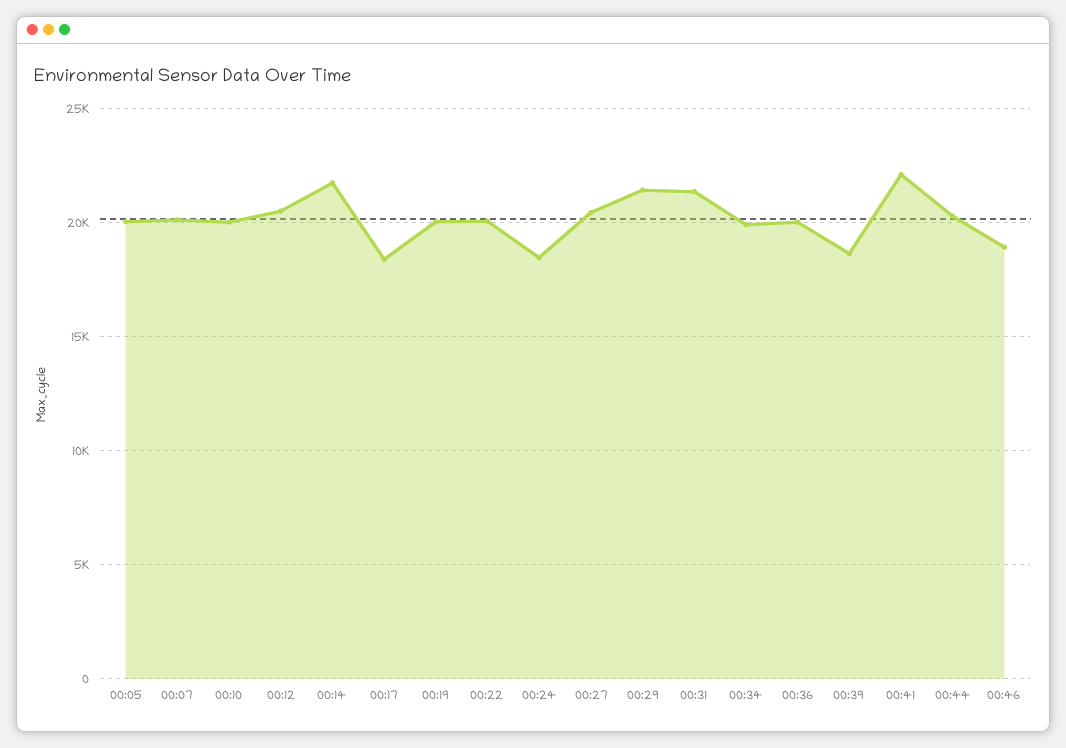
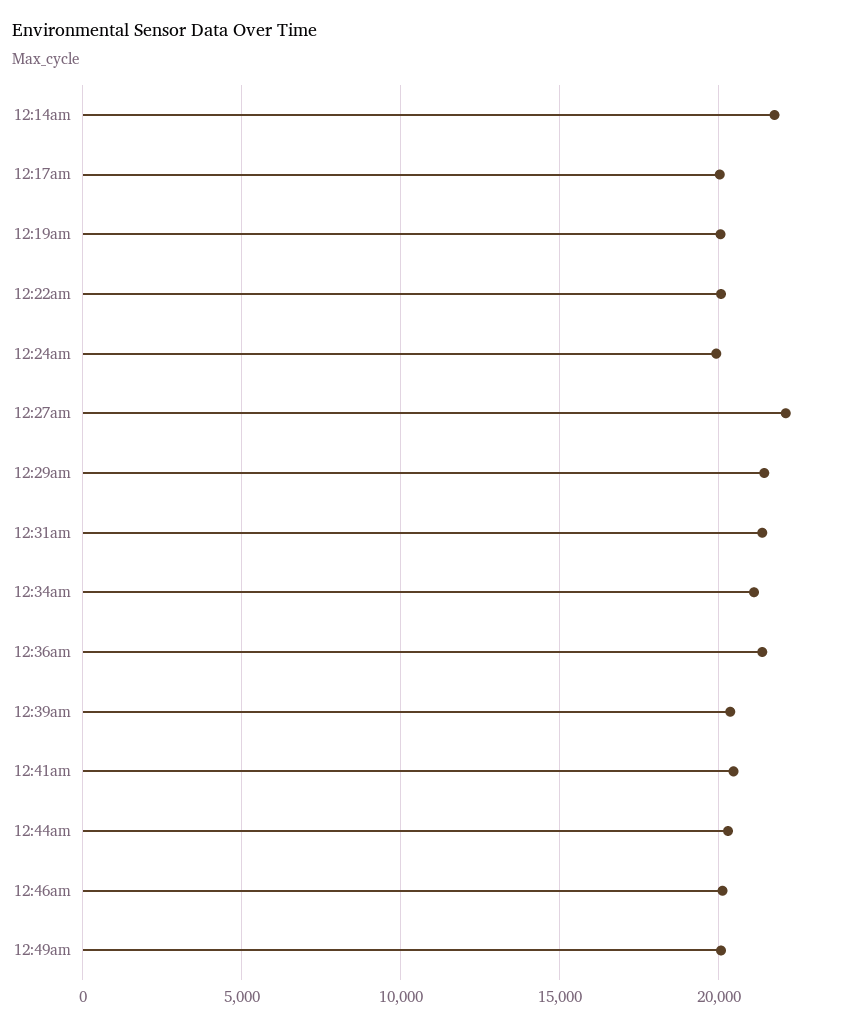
00:05: 20000 -> none
00:07: 20000 -> none
00:10: 20000 -> none
00:12: 20500 -> none
00:17: 18500 -> 20000
00:24: 18500 -> 20000
00:27: 20500 -> 22000
00:34: 20000 -> 21000
00:36: 20000 -> 21500
00:39: 18500 -> 20500
00:41: 22000 -> 20500
00:46: 19000 -> 20000
12:49am: none -> 20000

